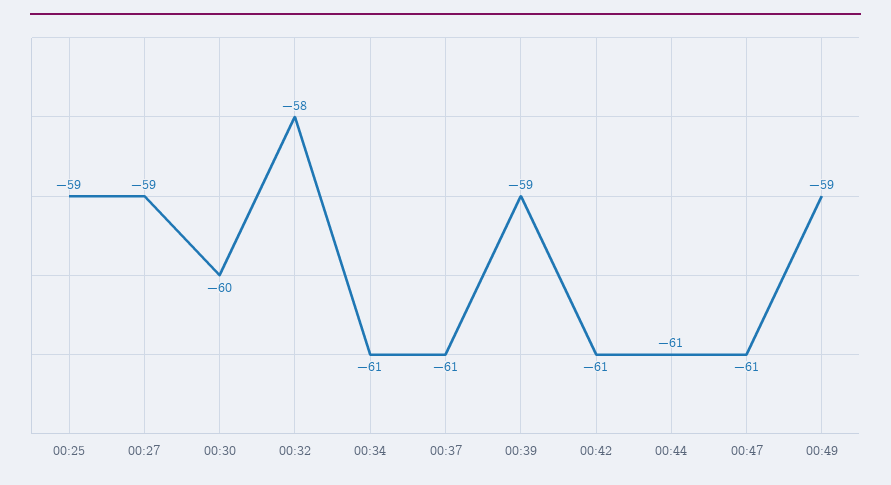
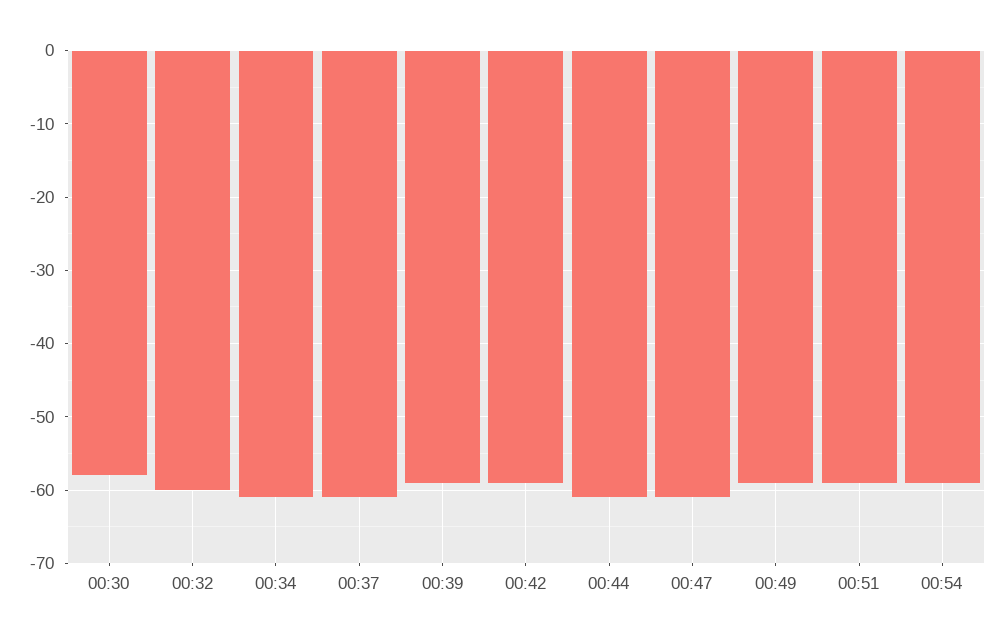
00:25: -59 -> none
00:27: -59 -> none
00:30: -60 -> -58
00:32: -58 -> -60
00:42: -61 -> -59
00:51: none -> -59
00:54: none -> -59

